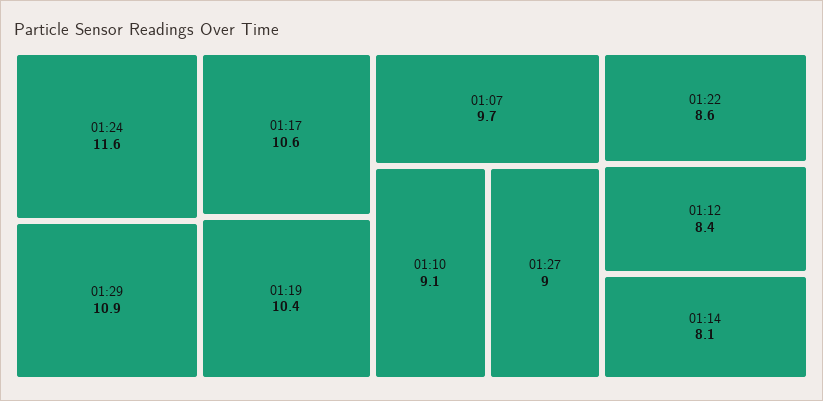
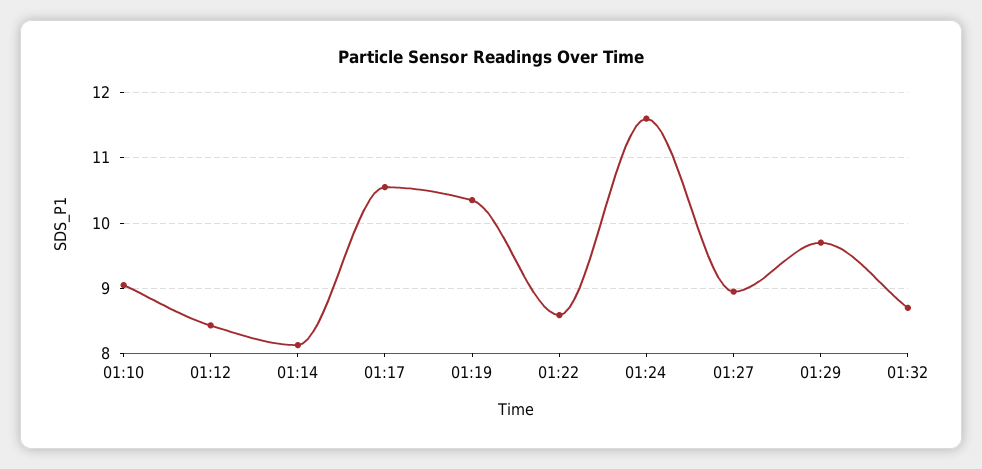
01:29: 10.9 -> 9.7
01:07: 9.7 -> none
01:32: none -> 8.7

